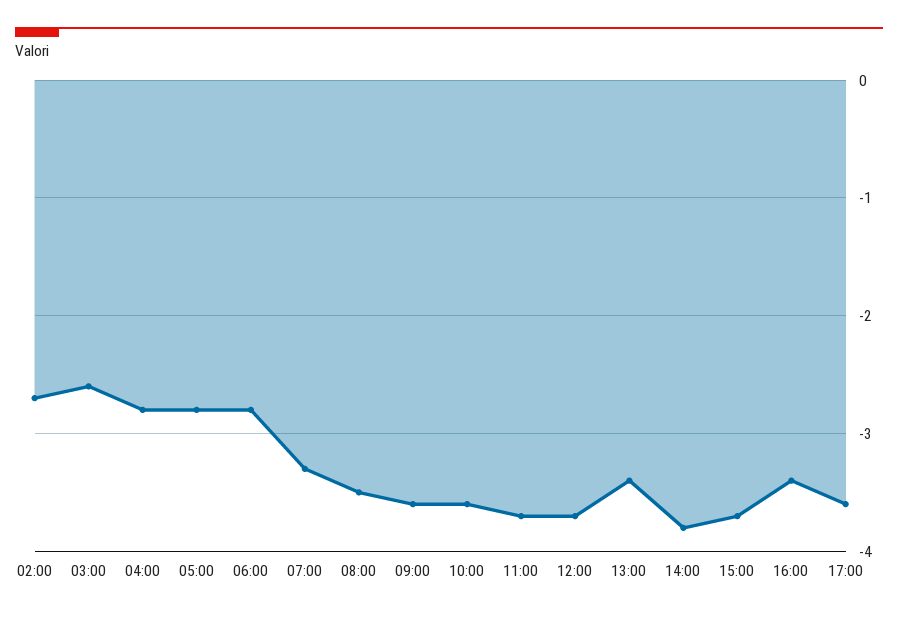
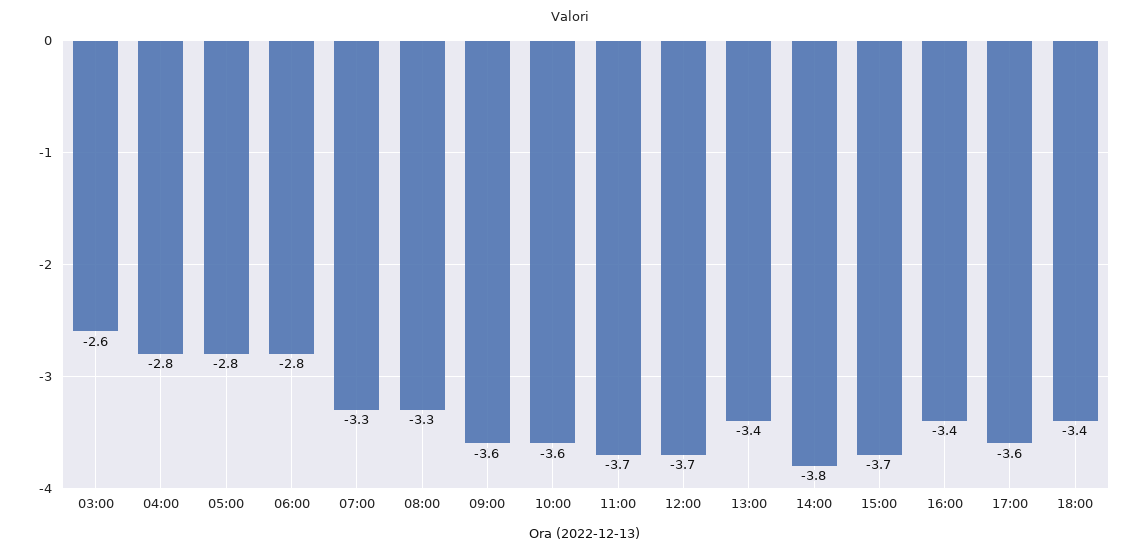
02:00: -2.7 -> none
08:00: -3.5 -> -3.3
18:00: none -> -3.4

